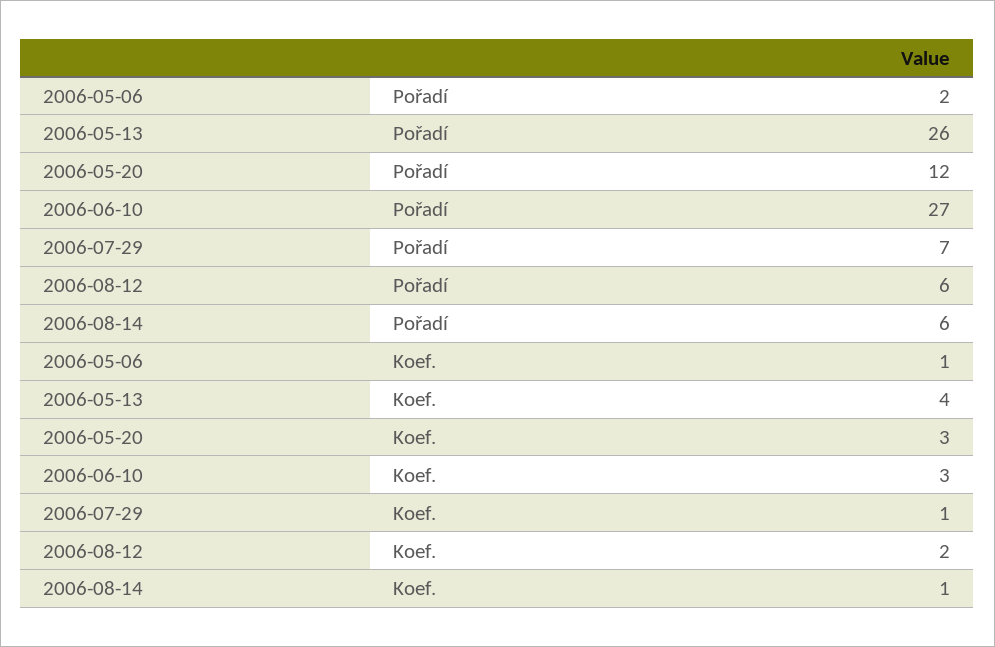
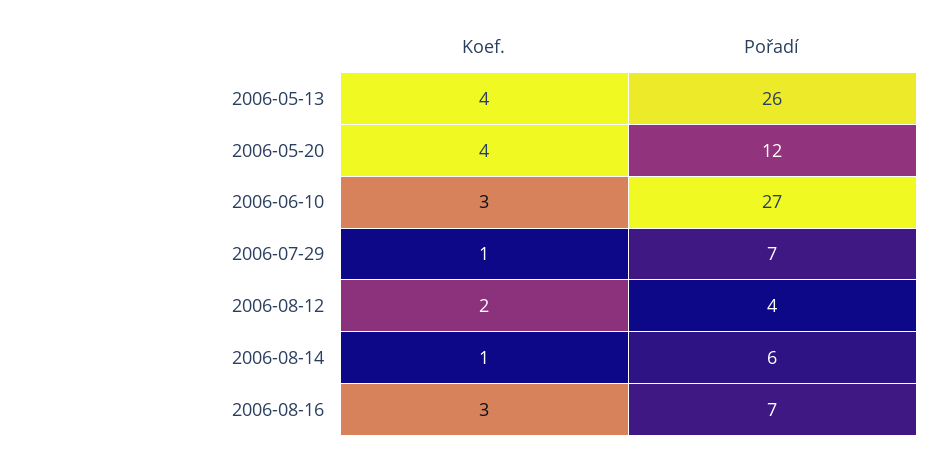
2006-05-06, Pořadí: 2 -> none
2006-08-12, Pořadí: 6 -> 4
2006-05-06, Koef.: 1 -> none
2006-05-20, Koef.: 3 -> 4
2006-08-16, Koef.: none -> 3
2006-08-16, Pořadí: none -> 7

